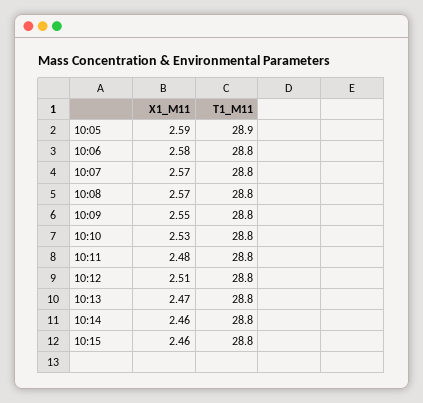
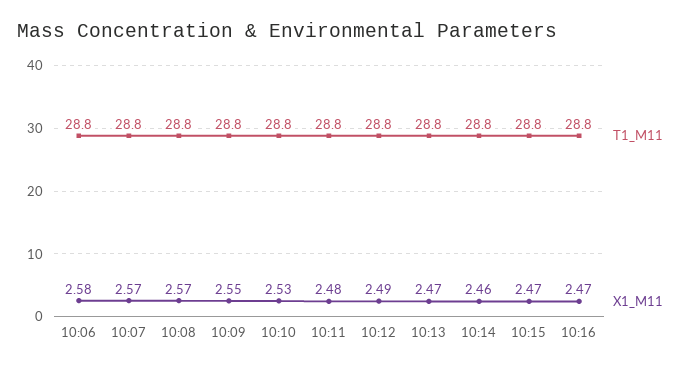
X1_M11, 10:05: 2.59 -> none
T1_M11, 10:05: 28.9 -> none
X1_M11, 10:12: 2.51 -> 2.49
X1_M11, 10:15: 2.46 -> 2.47
T1_M11, 10:16: none -> 28.8
X1_M11, 10:16: none -> 2.47

